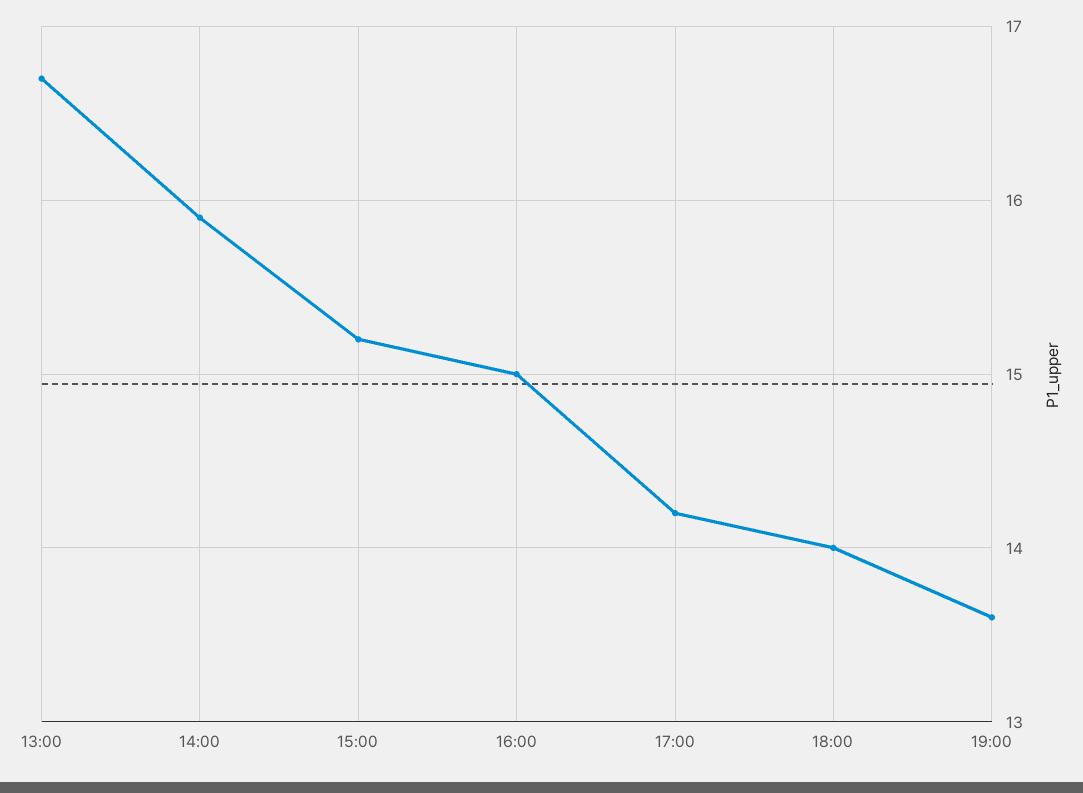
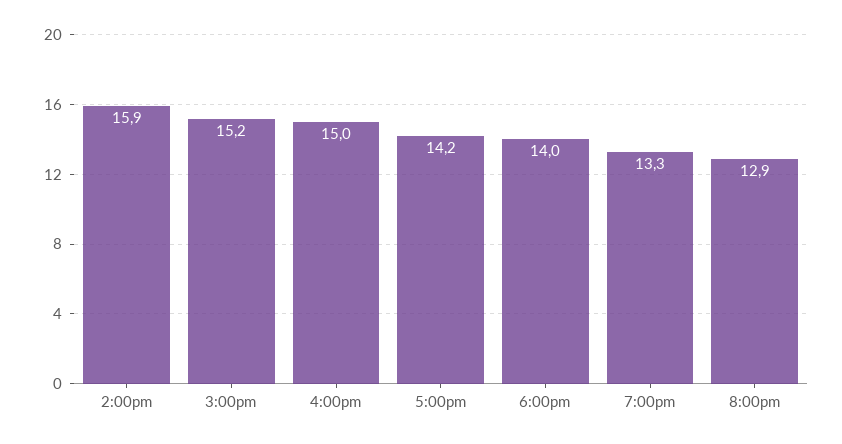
13:00: 16.7 -> none
19:00: 13.6 -> 13.3
8:00pm: none -> 12.9

